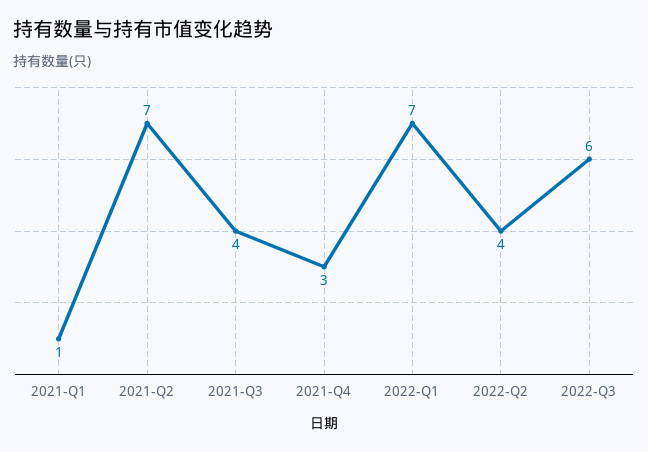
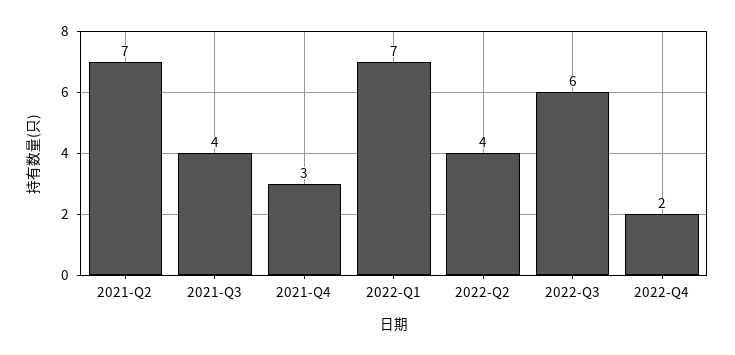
2021-Q1: 1 -> none
2022-Q4: none -> 2

